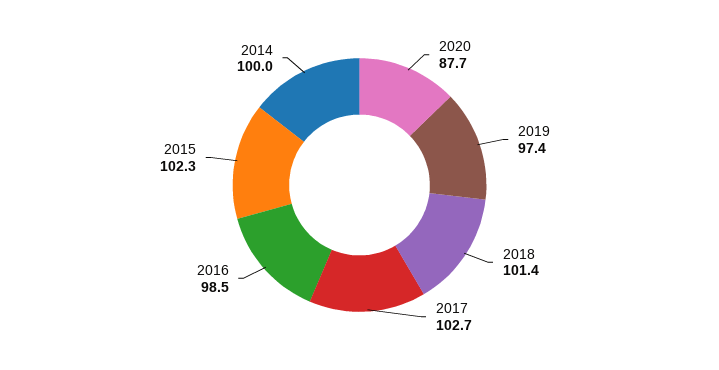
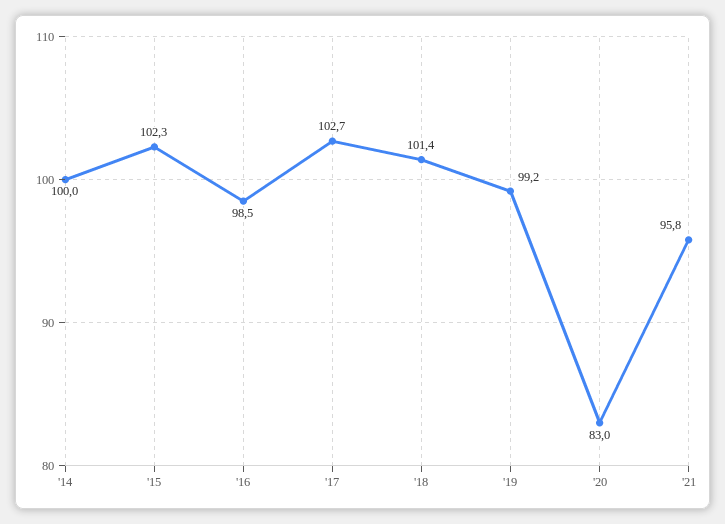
2020: 87.7 -> 83
2019: 97.4 -> 99.2
'21: none -> 95.8

